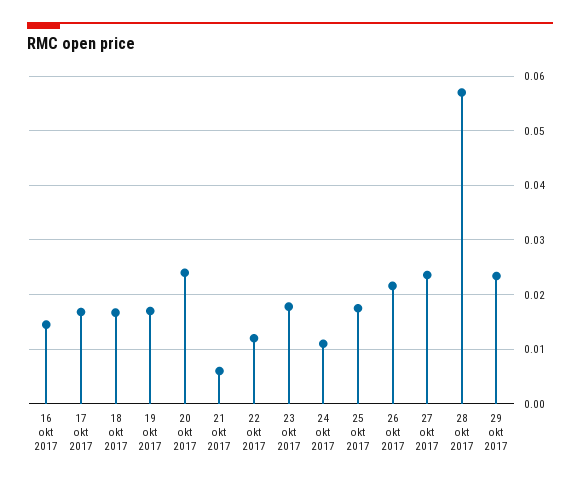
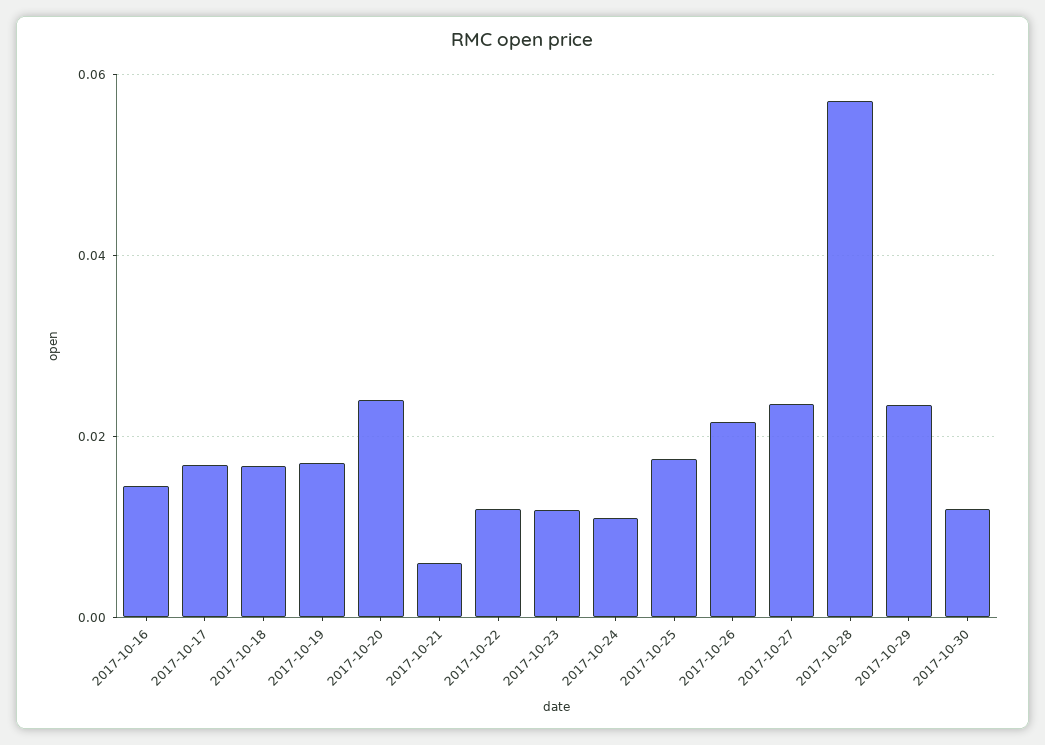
23 okt 2017: 0.018 -> 0.012
2017-10-30: none -> 0.012

